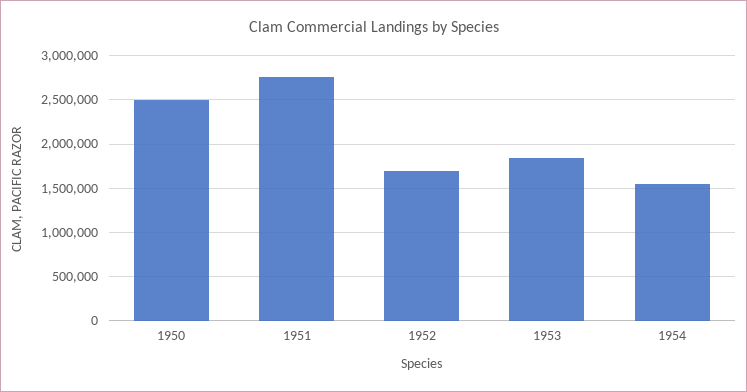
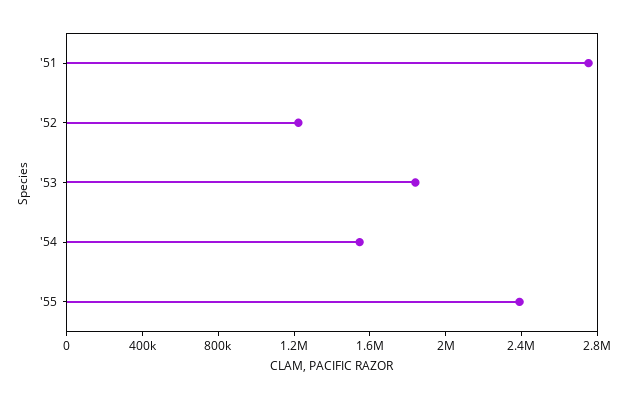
1950: 2500000 -> none
1952: 1700000 -> 1200000
'55: none -> 2400000

